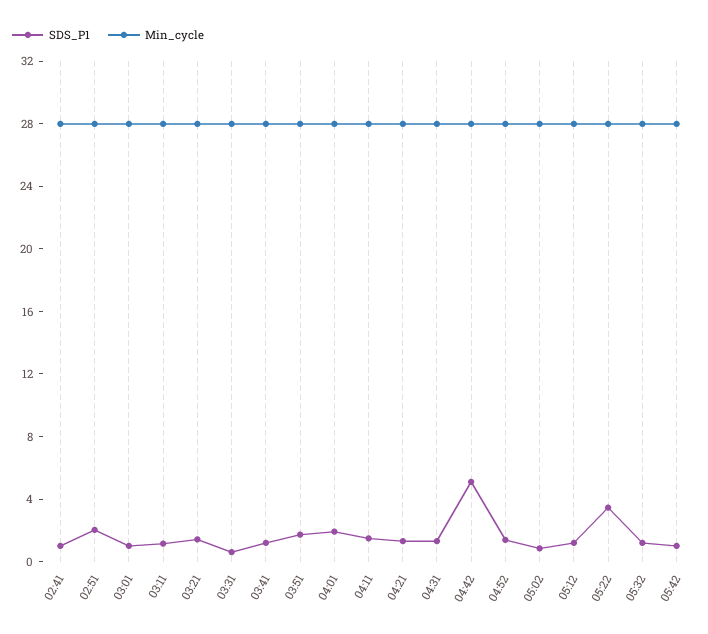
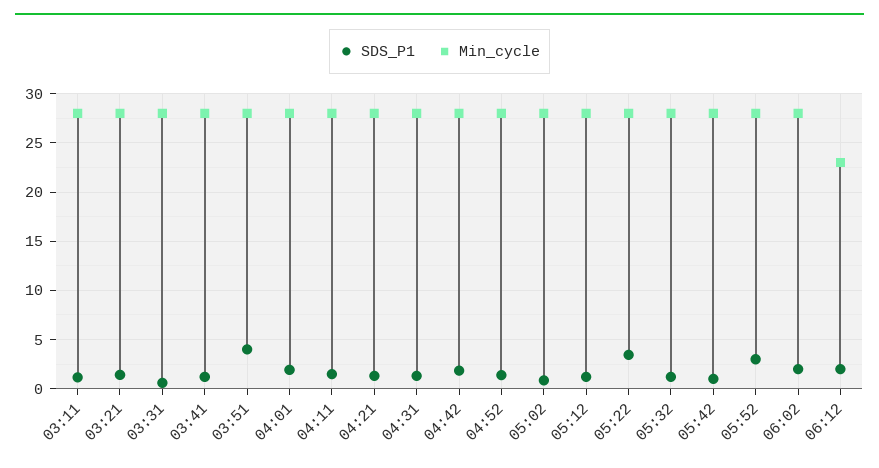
SDS_P1, 02:41: 1 -> none
Min_cycle, 02:41: 28 -> none
SDS_P1, 02:51: 2 -> none
Min_cycle, 02:51: 28 -> none
SDS_P1, 03:01: 1 -> none
Min_cycle, 03:01: 28 -> none
SDS_P1, 03:51: 2 -> 4
SDS_P1, 04:42: 5 -> 2
SDS_P1, 05:52: none -> 3
Min_cycle, 05:52: none -> 28
SDS_P1, 06:02: none -> 2
Min_cycle, 06:02: none -> 28
SDS_P1, 06:12: none -> 2
Min_cycle, 06:12: none -> 23

